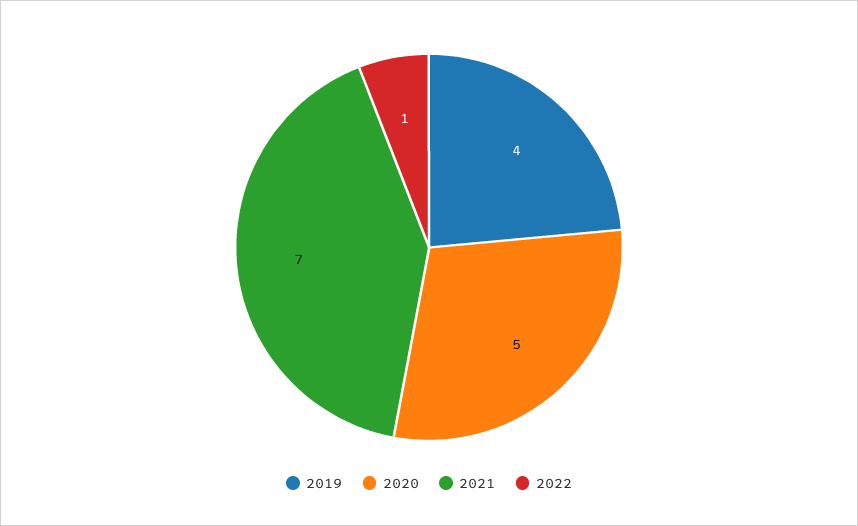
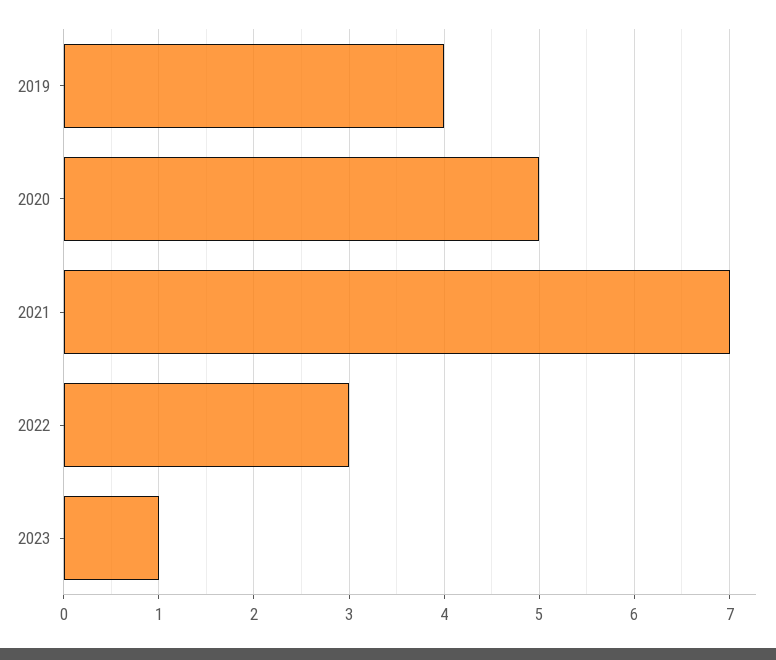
2022: 1 -> 3
2023: none -> 1

